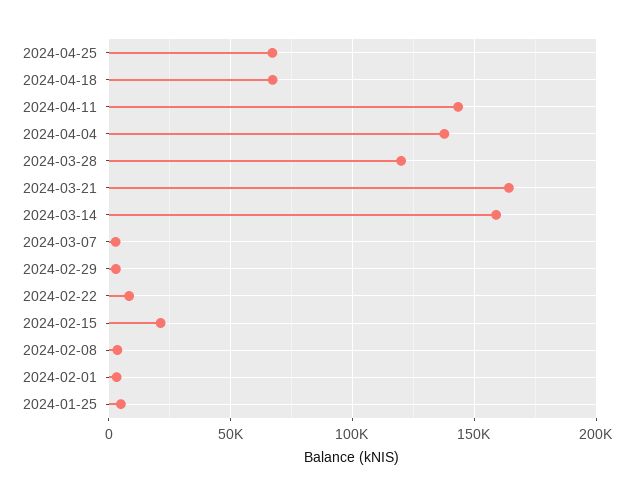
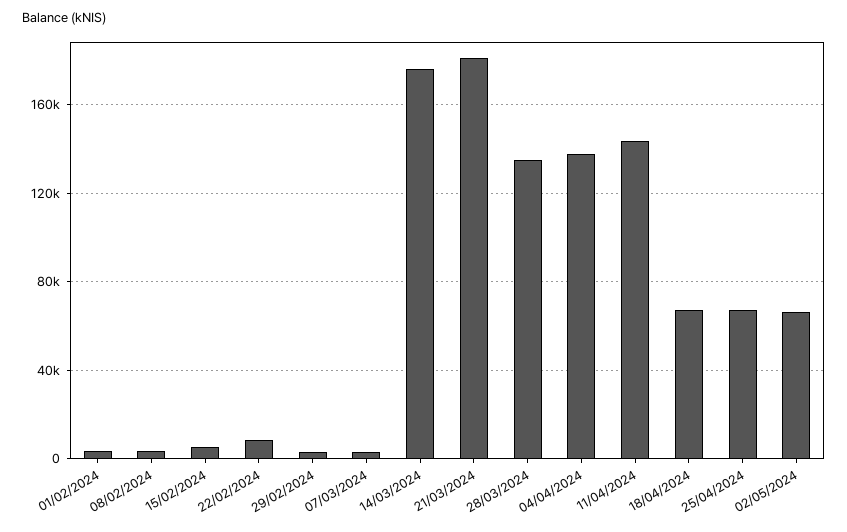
2024-03-28: 120000 -> 135000
2024-03-21: 165000 -> 180000
2024-03-14: 160000 -> 175000
2024-02-15: 20000 -> 5000
2024-01-25: 5000 -> none
02/05/2024: none -> 65000

